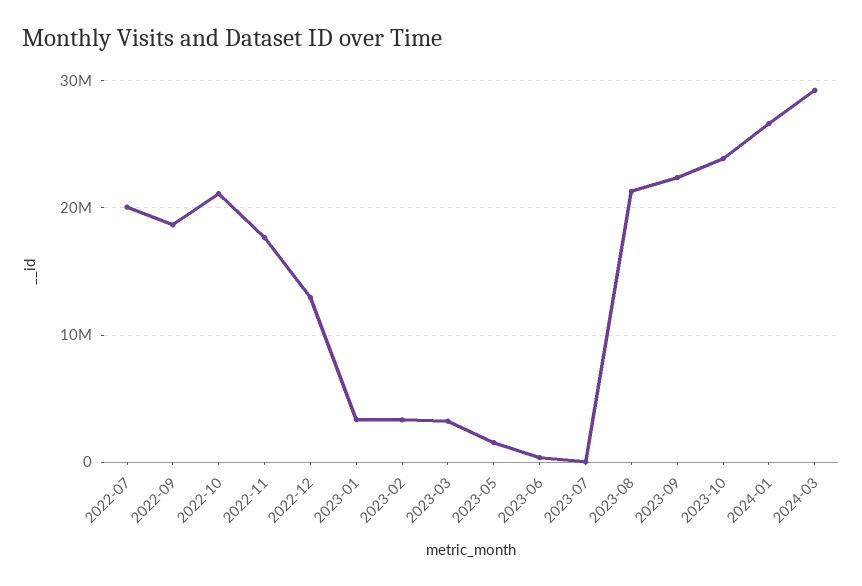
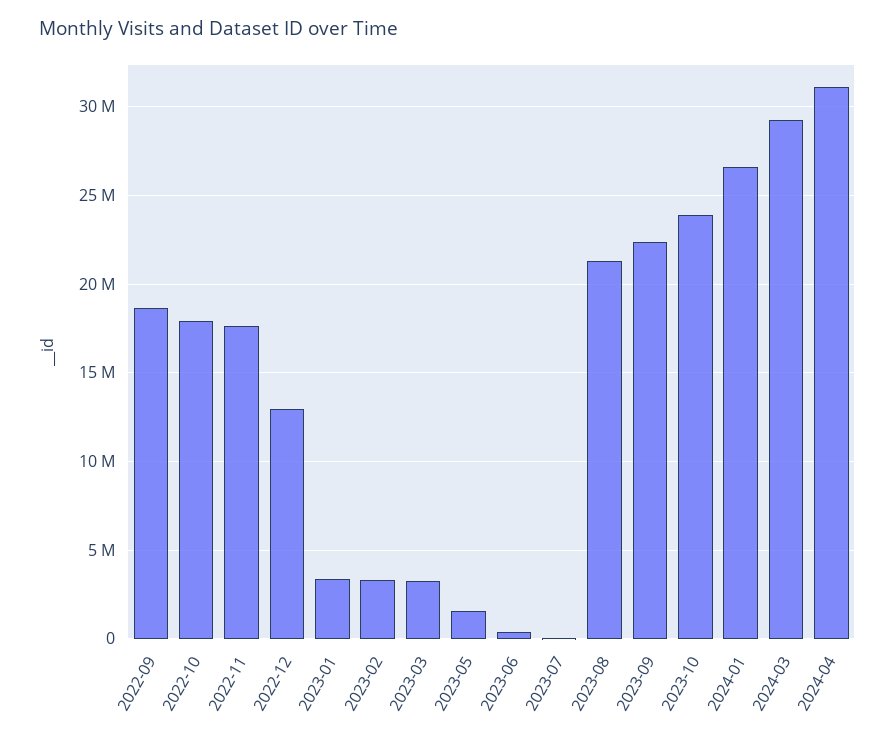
2022-07: 20000000 -> none
2022-10: 21000000 -> 18000000
2024-04: none -> 31000000

